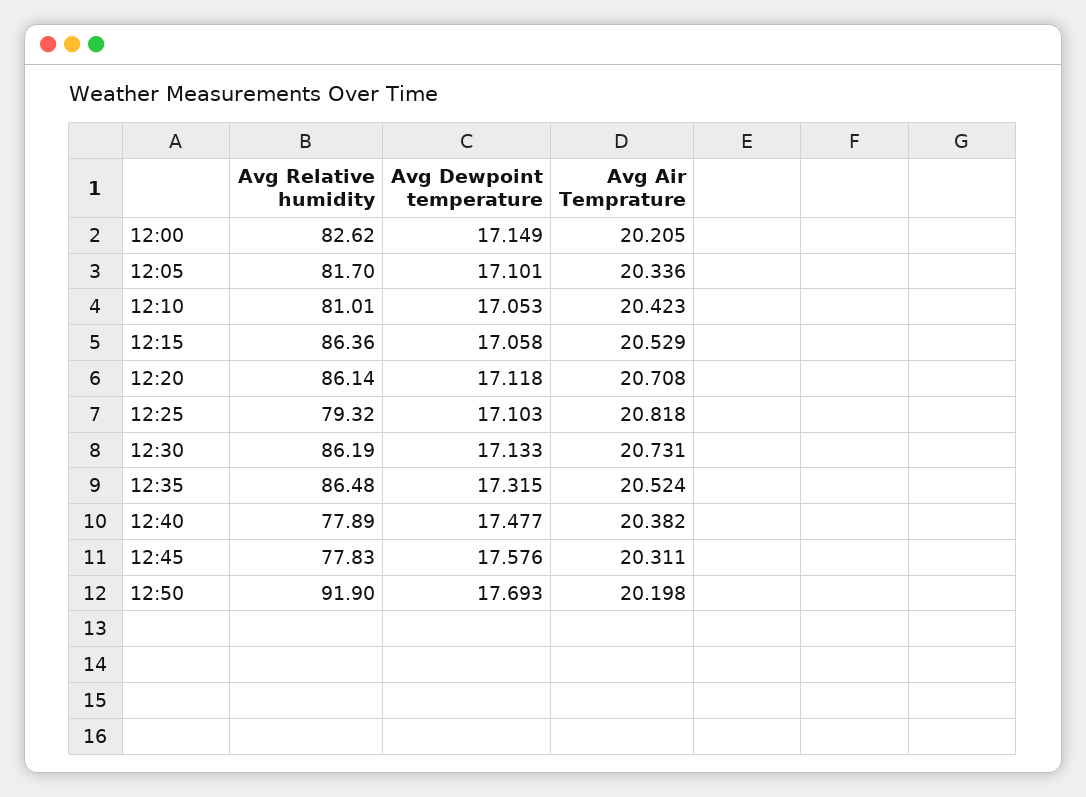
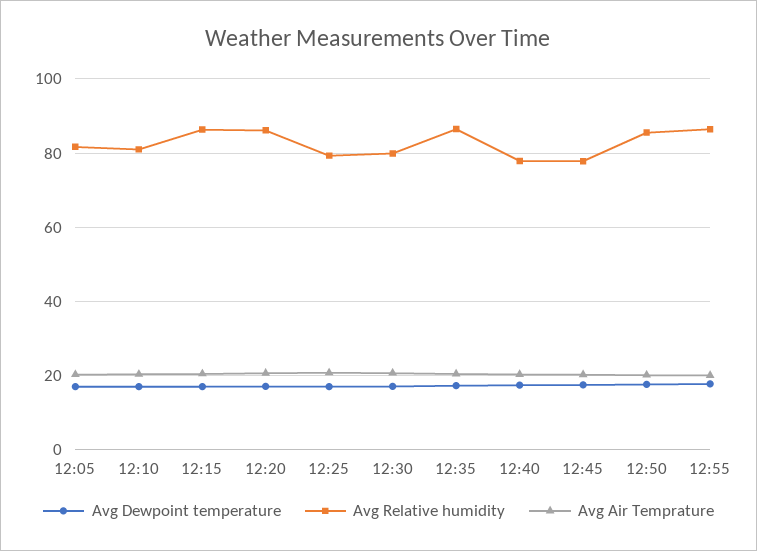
Avg Relative humidity, 12:00: 82.62 -> none
Avg Dewpoint temperature, 12:00: 17.149 -> none
Avg Air Temprature, 12:00: 20.205 -> none
Avg Relative humidity, 12:30: 86.19 -> 80
Avg Relative humidity, 12:50: 91.9 -> 86
Avg Dewpoint temperature, 12:55: none -> 18
Avg Relative humidity, 12:55: none -> 86
Avg Air Temprature, 12:55: none -> 20

